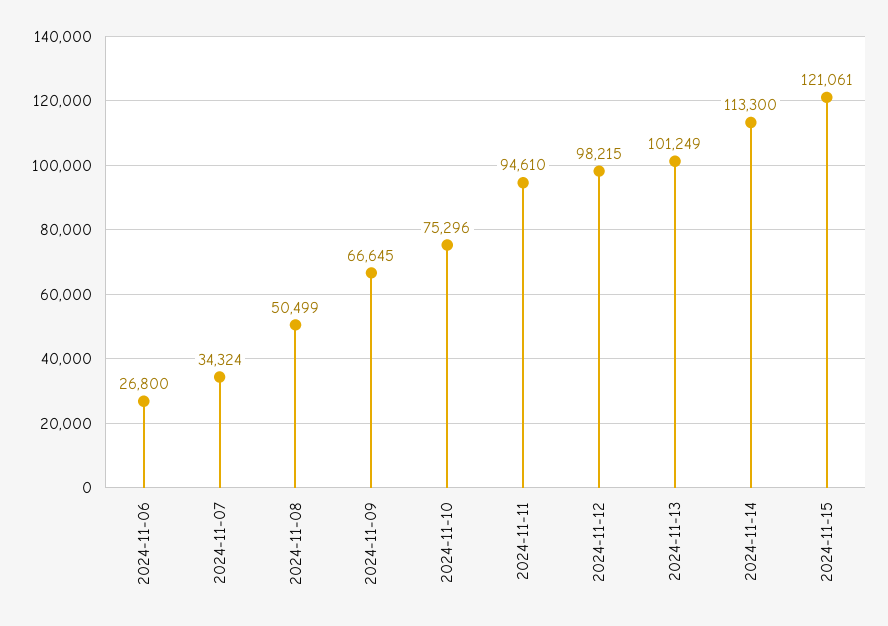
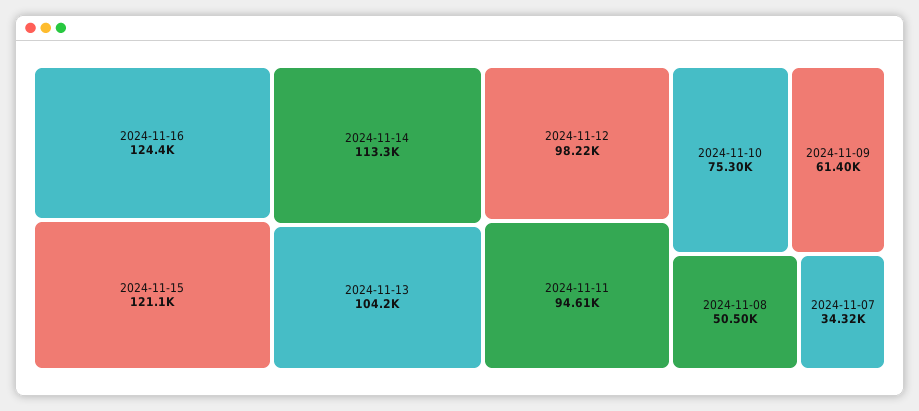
2024-11-06: 26800 -> none
2024-11-09: 66645 -> 61400
2024-11-13: 101249 -> 104200
2024-11-16: none -> 124400

